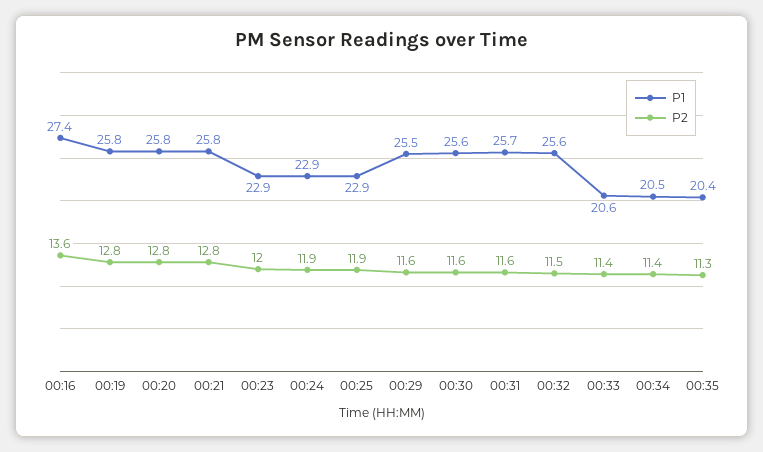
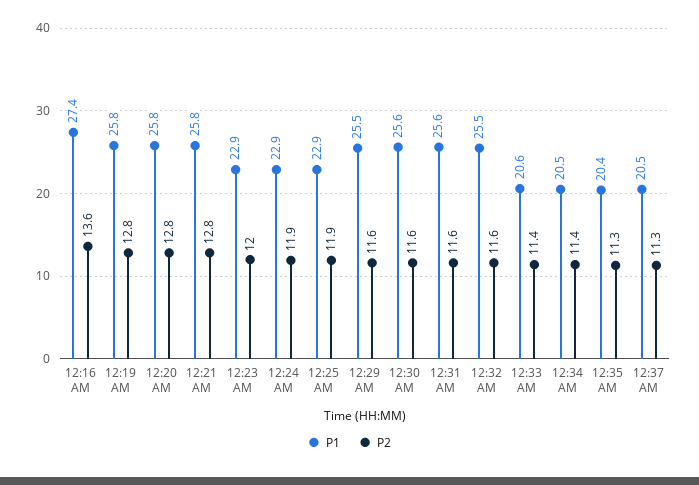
P1, 00:31: 25.7 -> 25.6
P1, 00:32: 25.6 -> 25.5
P2, 00:32: 11.5 -> 11.6
P1, 12:37 AM: none -> 20.5
P2, 12:37 AM: none -> 11.3

